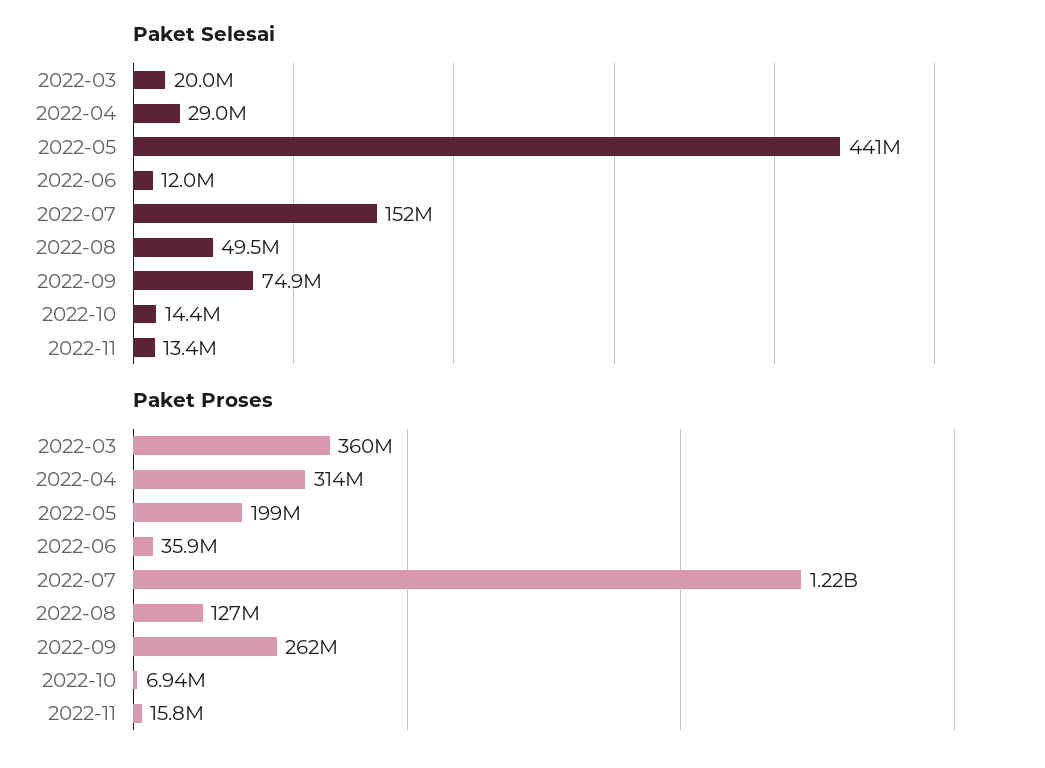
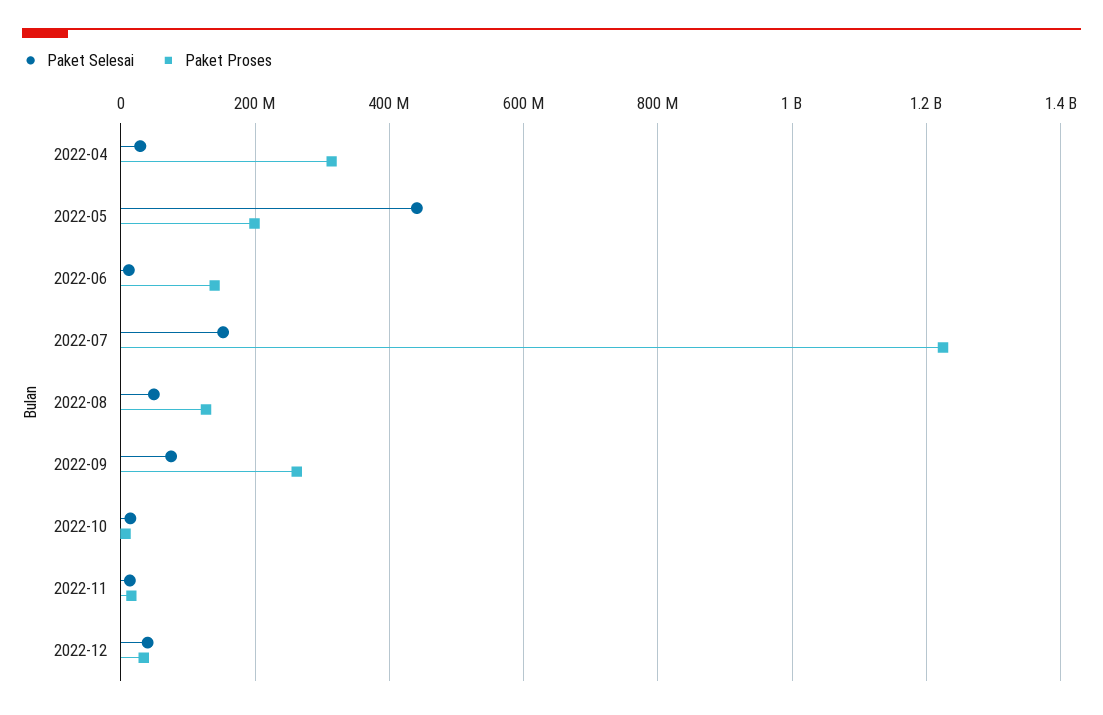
Paket Selesai, 2022-03: 20000000 -> none
Paket Proses, 2022-03: 360000000 -> none
Paket Proses, 2022-06: 35900000 -> 140000000
Paket Selesai, 2022-12: none -> 40000000
Paket Proses, 2022-12: none -> 40000000

